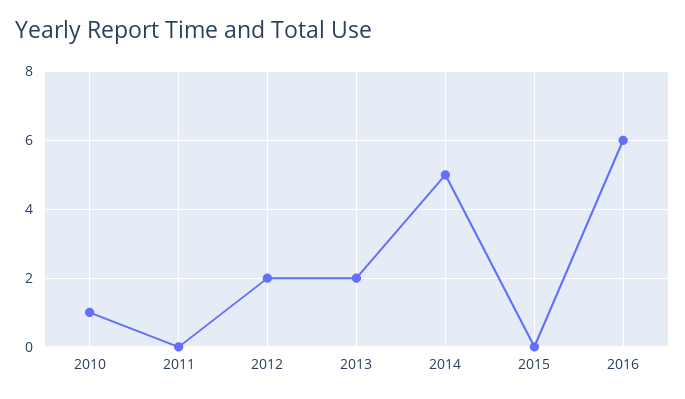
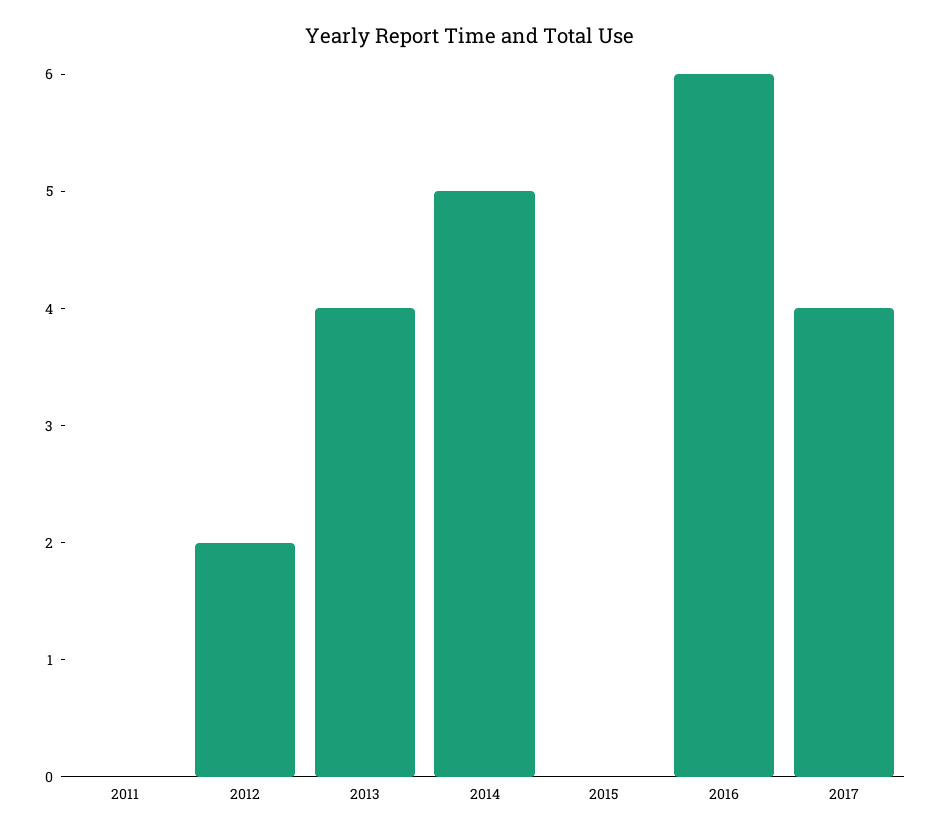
2010: 1 -> none
2013: 2 -> 4
2017: none -> 4

